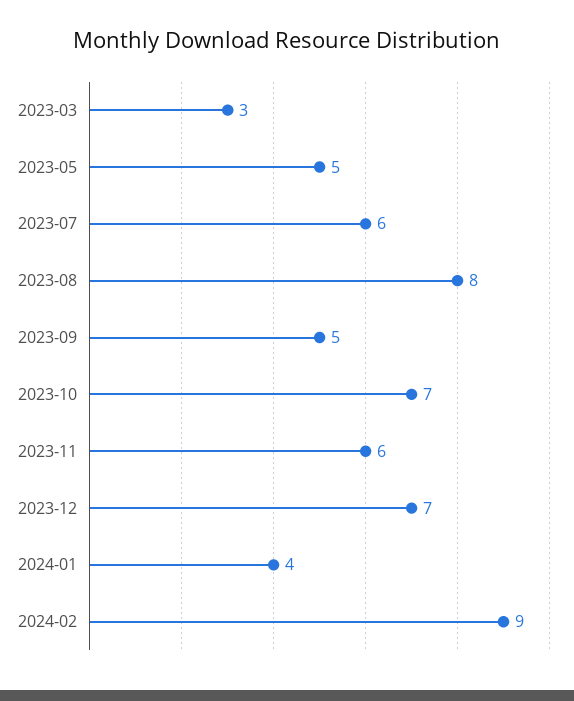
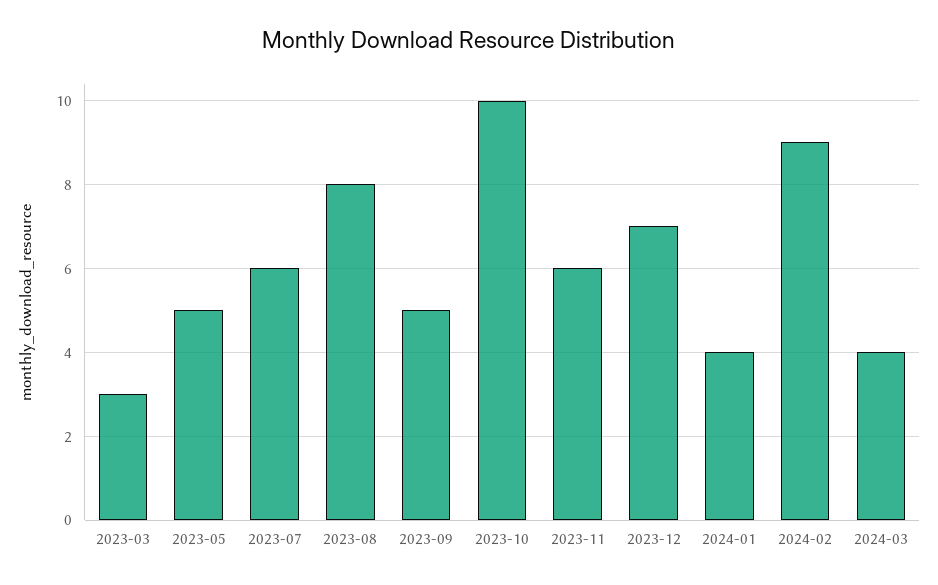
2023-10: 7 -> 10
2024-03: none -> 4

